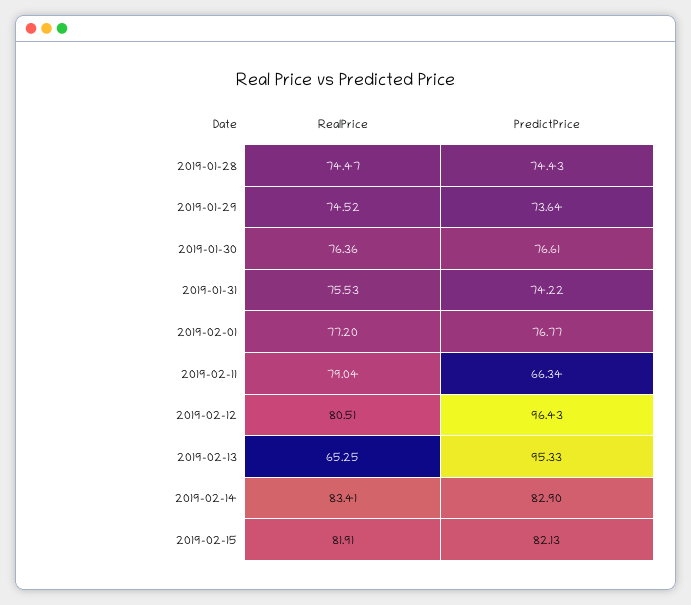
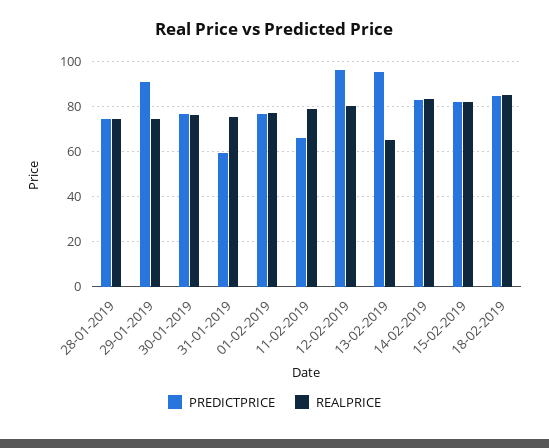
PredictPrice, 2019-01-29: 73.64 -> 90
PredictPrice, 2019-01-31: 74.22 -> 60
PredictPrice, 18-02-2019: none -> 85
RealPrice, 18-02-2019: none -> 85

